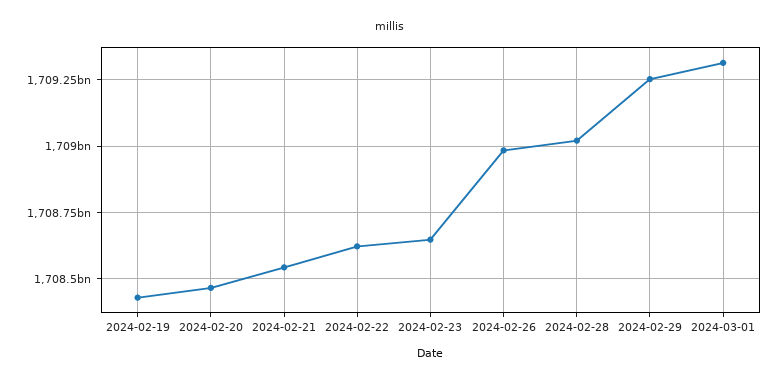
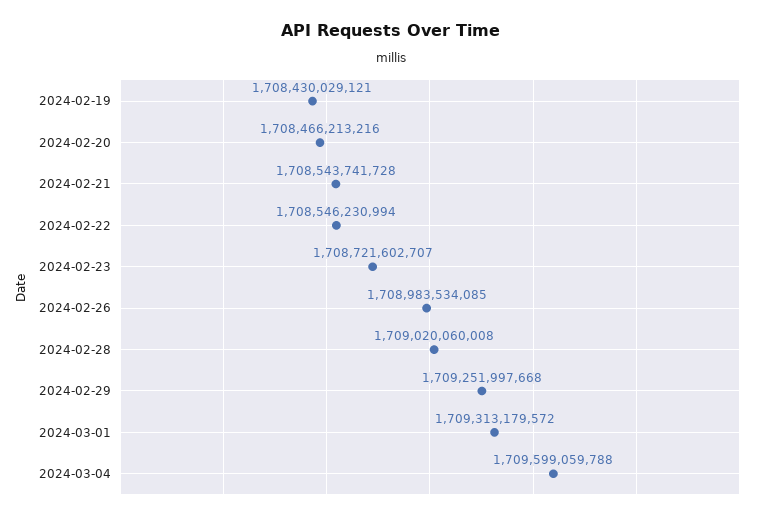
2024-02-22: 1708625000000 -> 1708546230994
2024-02-23: 1708650000000 -> 1708721602707
2024-03-04: none -> 1709599059788

